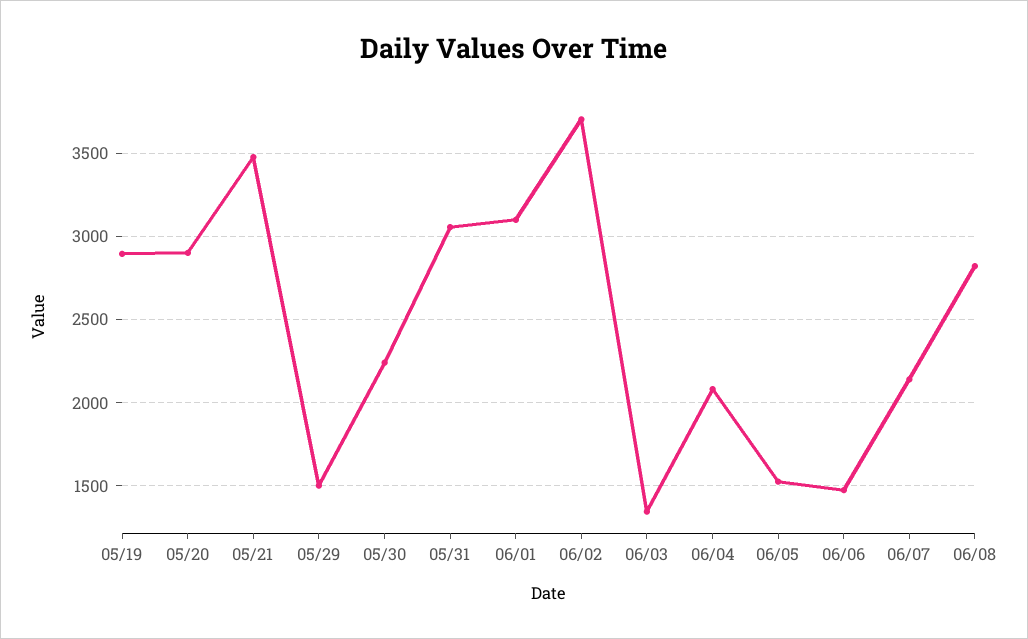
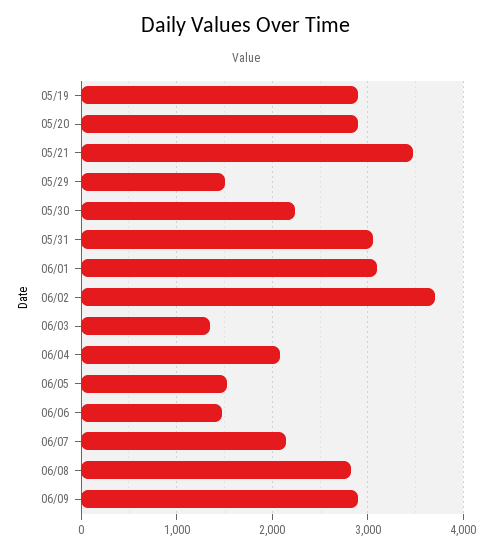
06/09: none -> 2900

